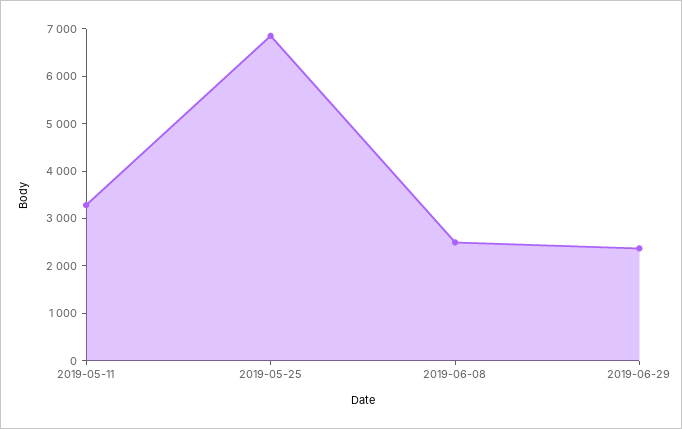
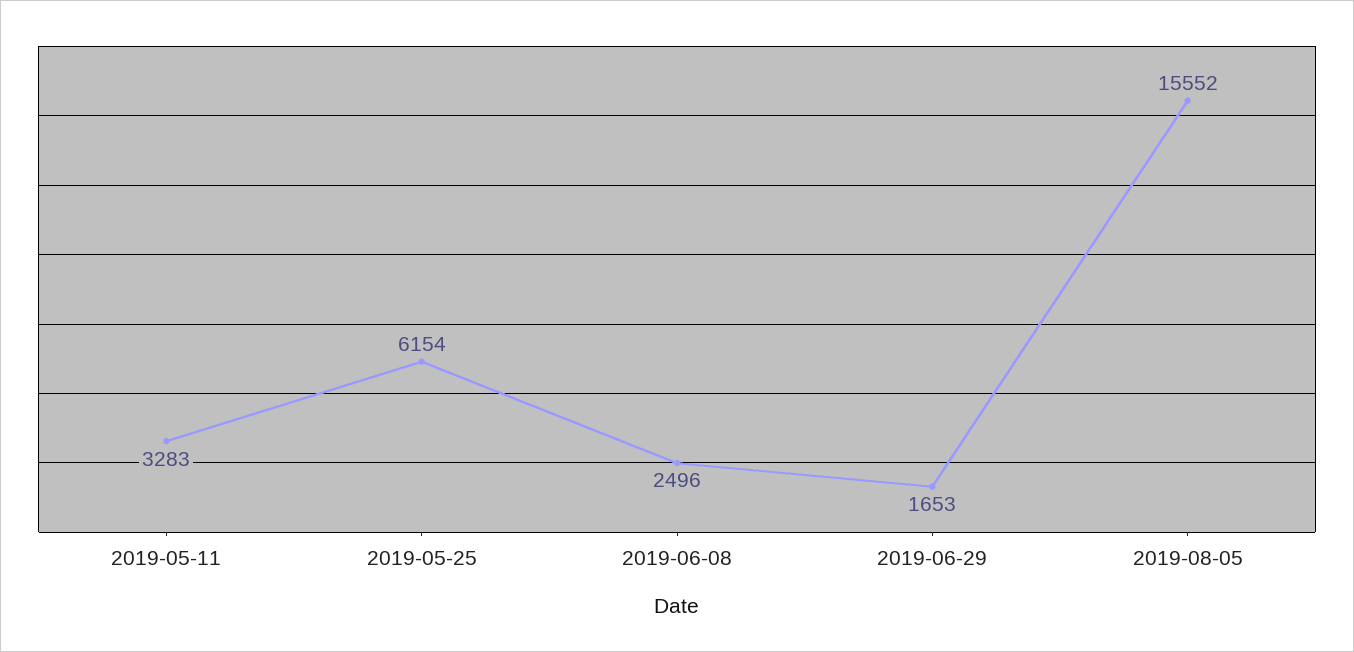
2019-05-25: 6800 -> 6154
2019-06-29: 2400 -> 1653
2019-08-05: none -> 15552

